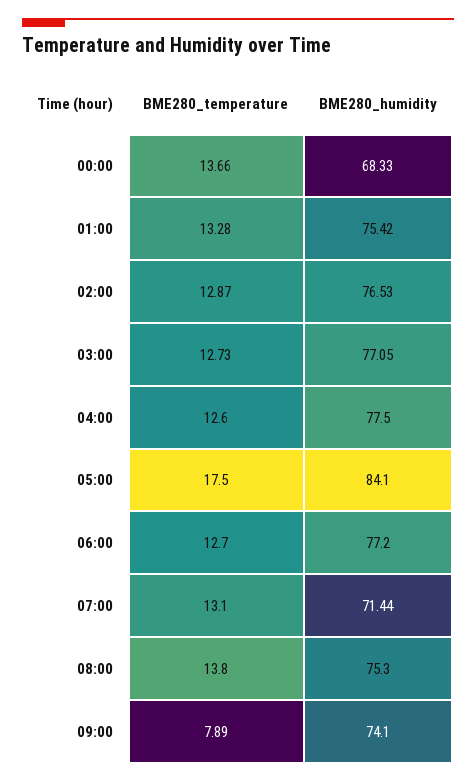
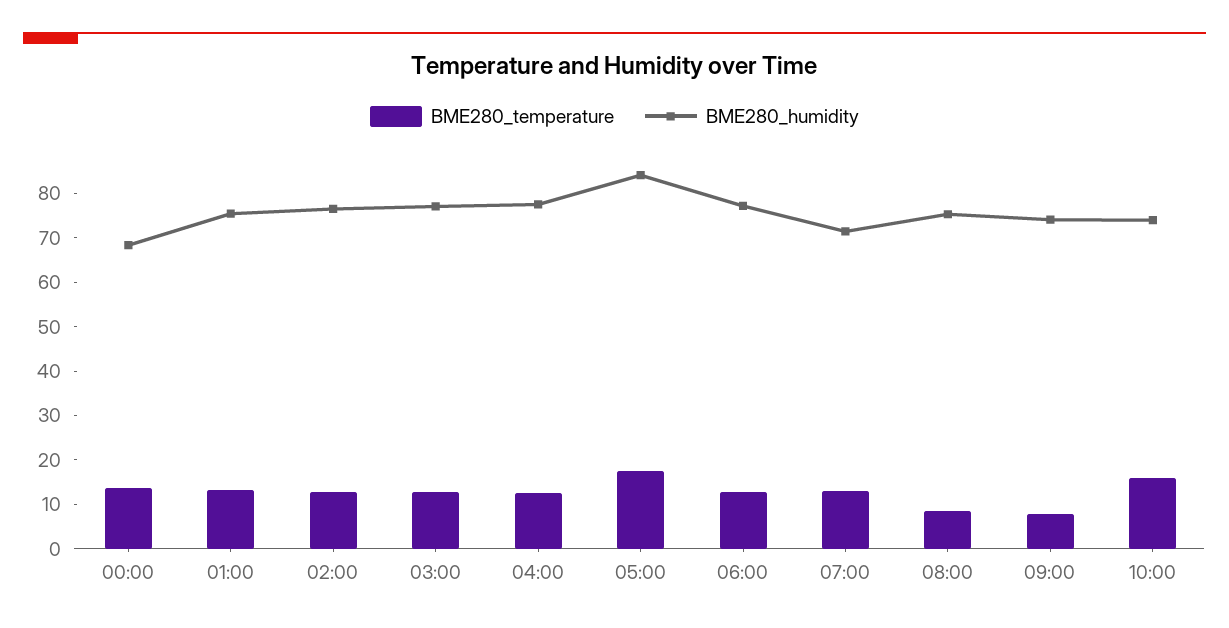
BME280_temperature, 08:00: 13.8 -> 8
BME280_temperature, 10:00: none -> 16
BME280_humidity, 10:00: none -> 74

